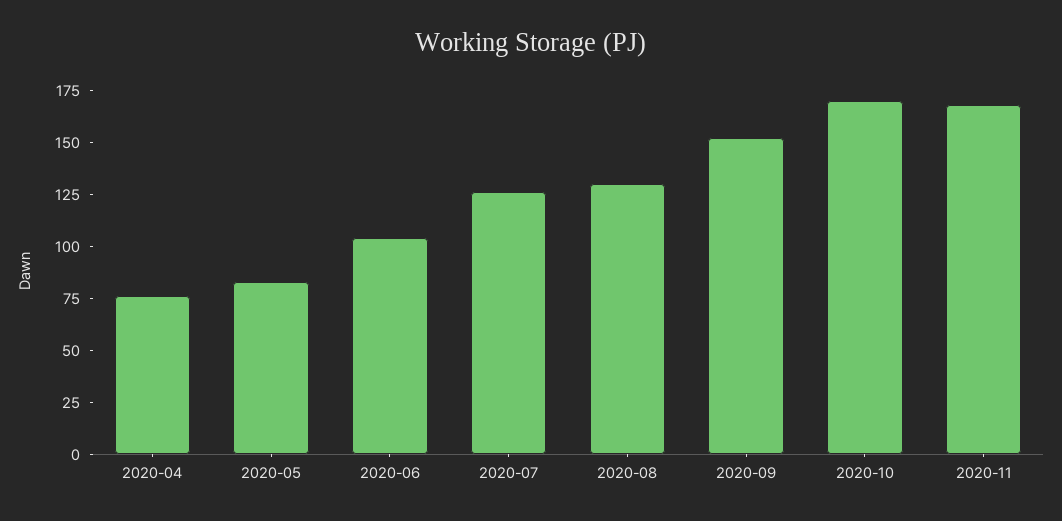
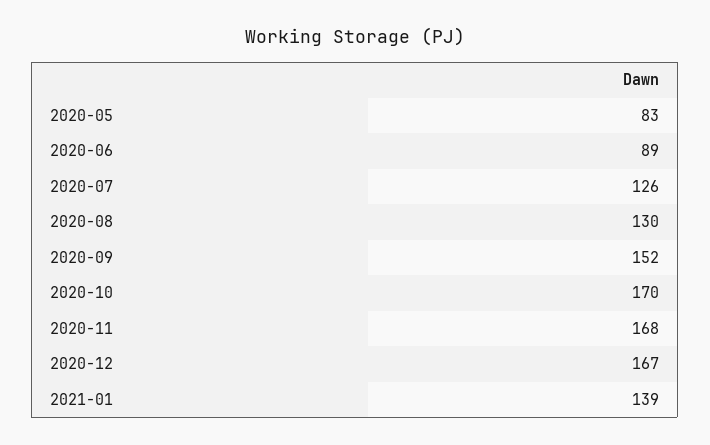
2020-04: 75 -> none
2020-06: 105 -> 89
2020-12: none -> 167
2021-01: none -> 139

